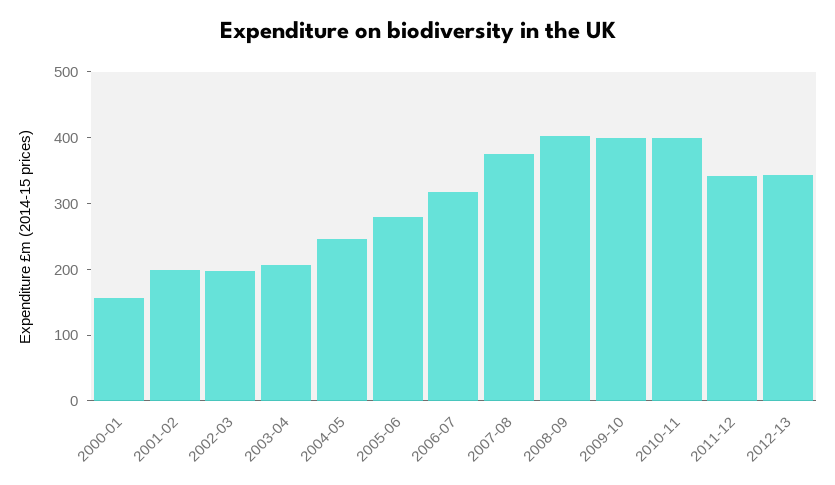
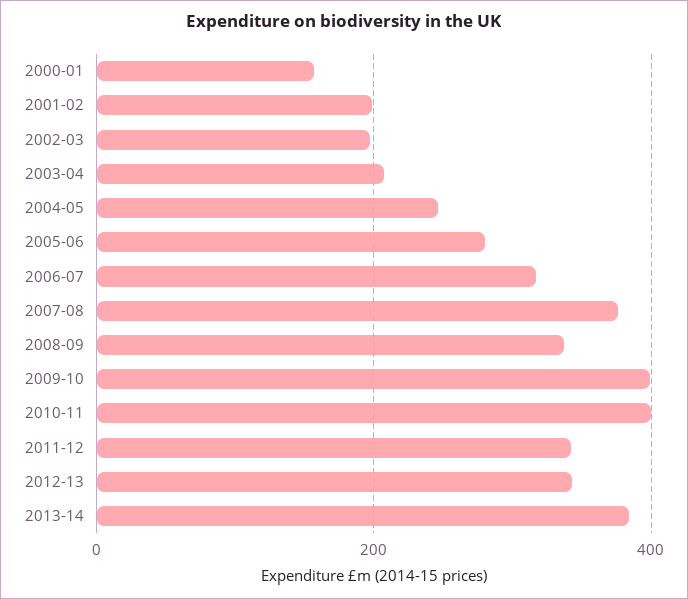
2008-09: 400 -> 340
2013-14: none -> 380

